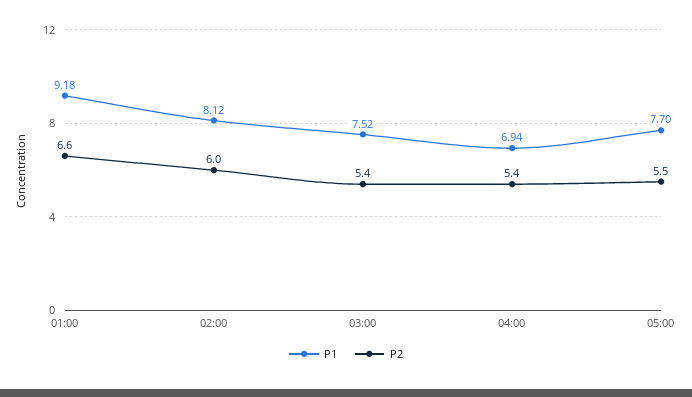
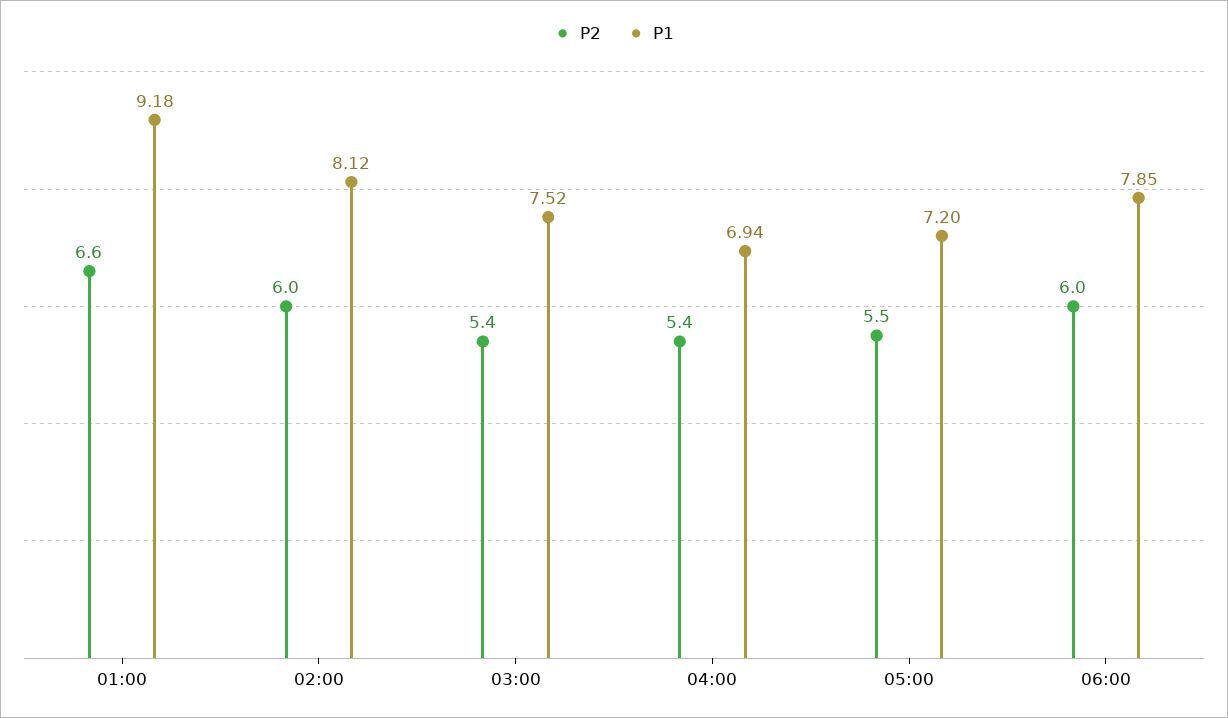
P1, 05:00: 7.7 -> 7.2
P2, 06:00: none -> 6
P1, 06:00: none -> 7.85

